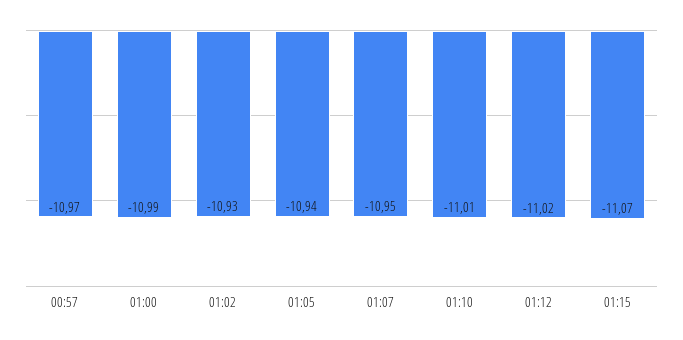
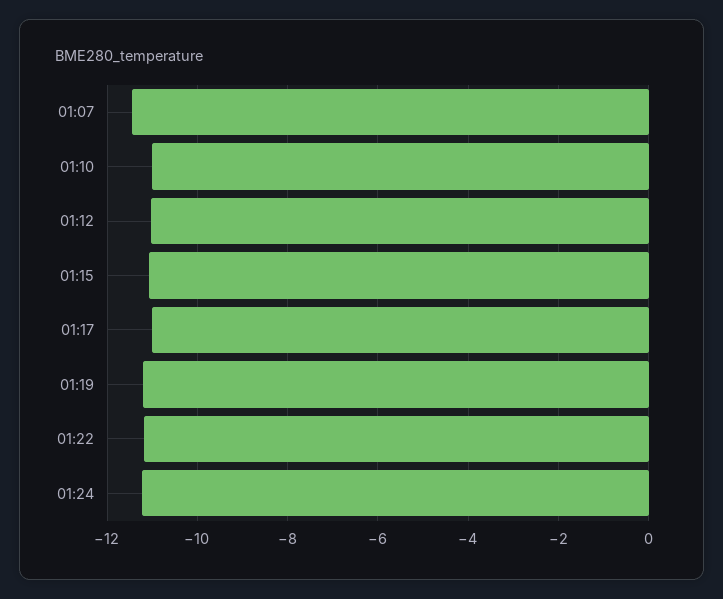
00:57: -10.97 -> none
01:00: -10.99 -> none
01:02: -10.93 -> none
01:05: -10.94 -> none
01:07: -10.95 -> -11.4
01:17: none -> -11
01:19: none -> -11.2
01:22: none -> -11.2
01:24: none -> -11.2

